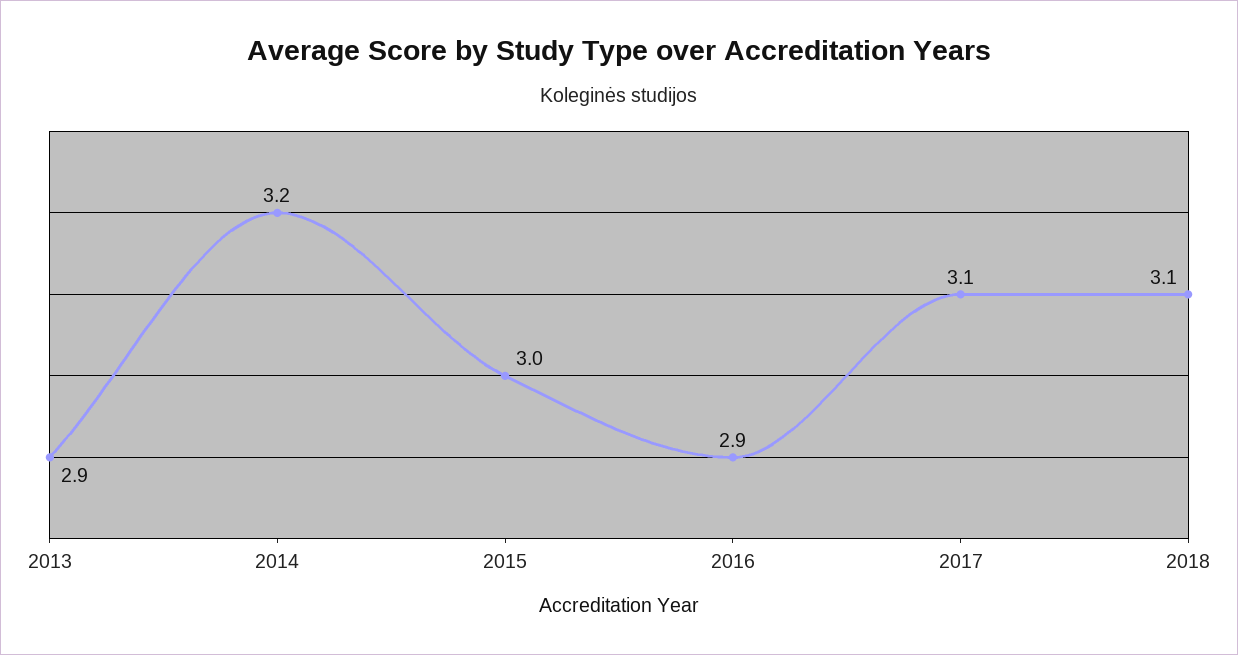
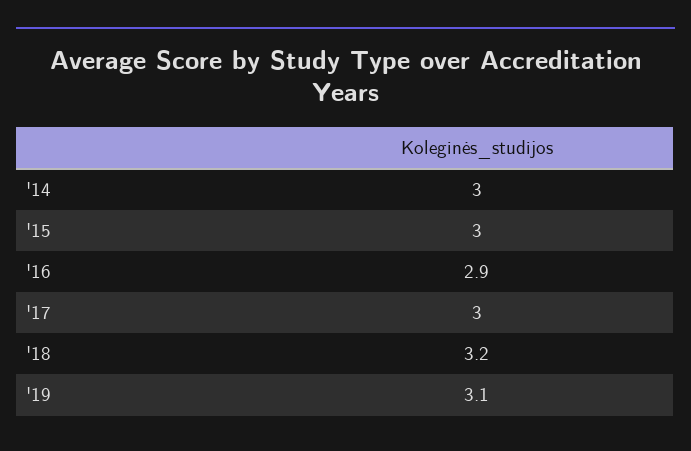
2013: 2.9 -> none
2014: 3.2 -> 3
2017: 3.1 -> 3
2018: 3.1 -> 3.2
'19: none -> 3.1

